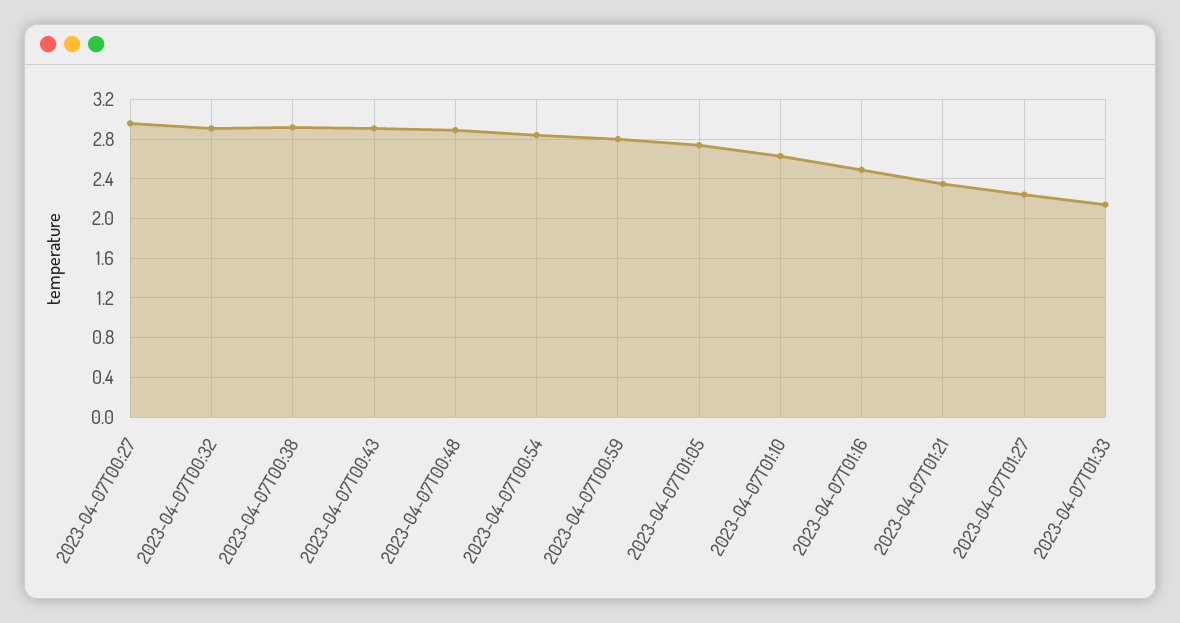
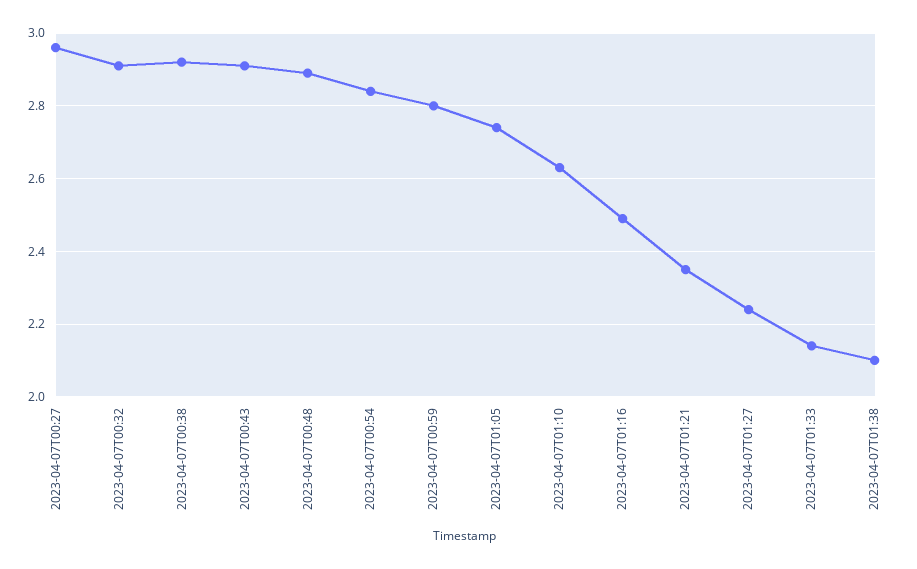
2023-04-07T01:38: none -> 2.1

